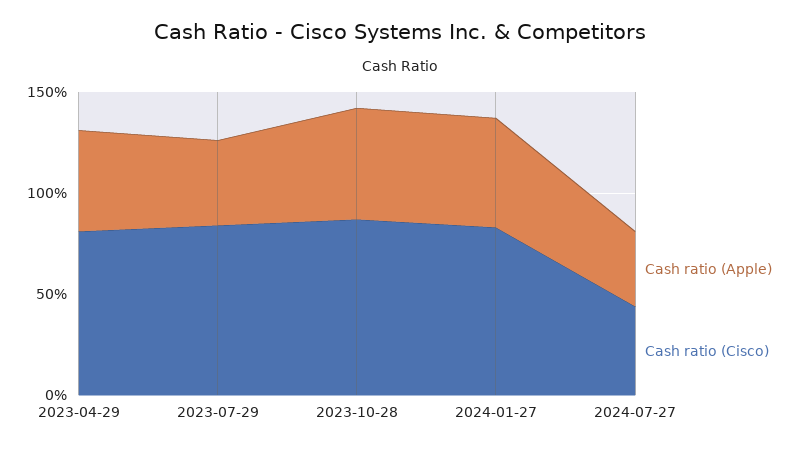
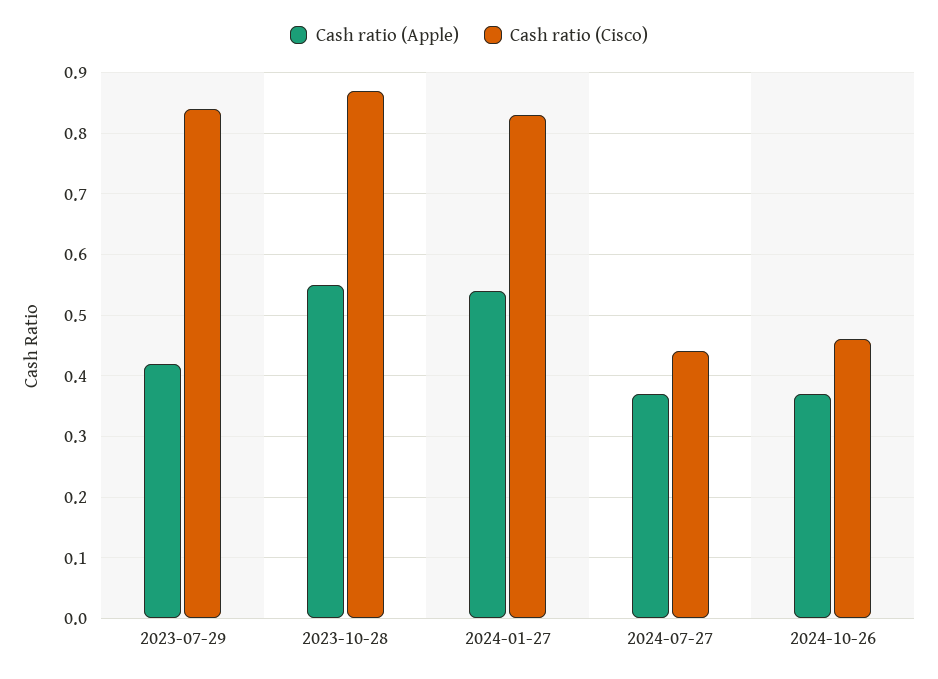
Cash ratio (Apple), 2023-04-29: 0.5 -> none
Cash ratio (Cisco), 2023-04-29: 0.8 -> none
Cash ratio (Apple), 2024-10-26: none -> 0.37
Cash ratio (Cisco), 2024-10-26: none -> 0.46

